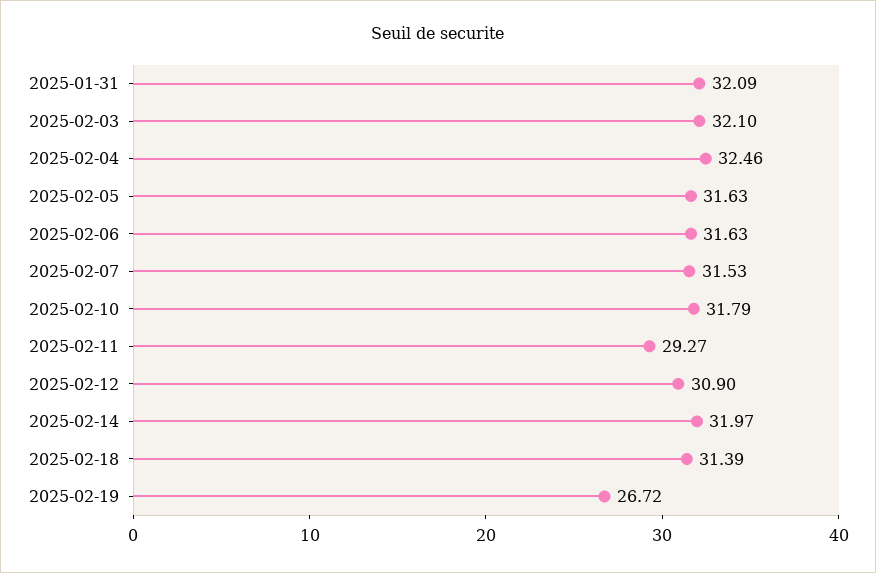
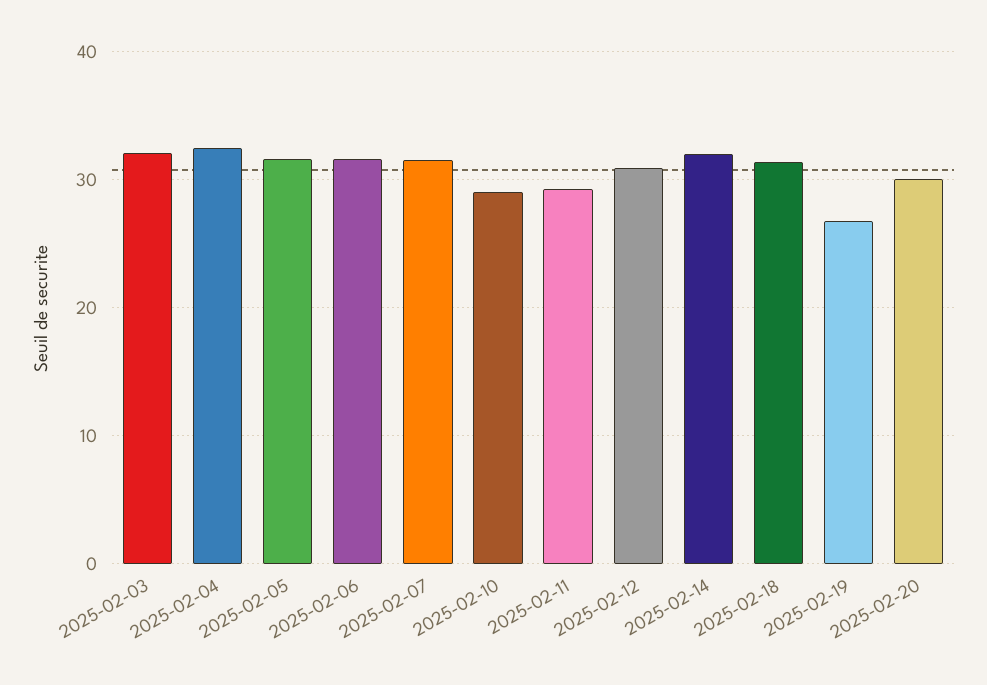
2025-01-31: 32.09 -> none
2025-02-10: 31.79 -> 29
2025-02-20: none -> 30

